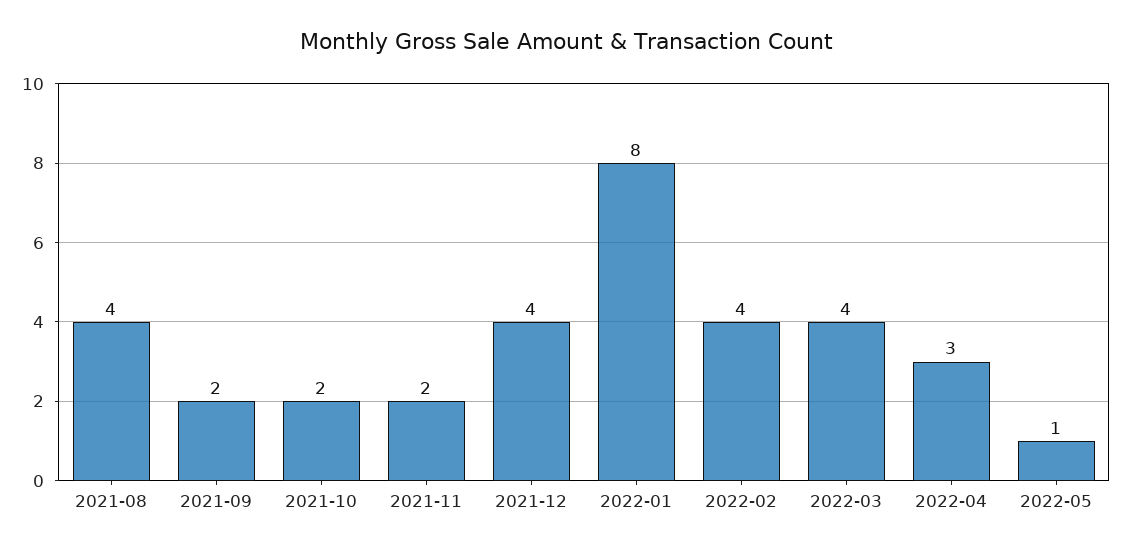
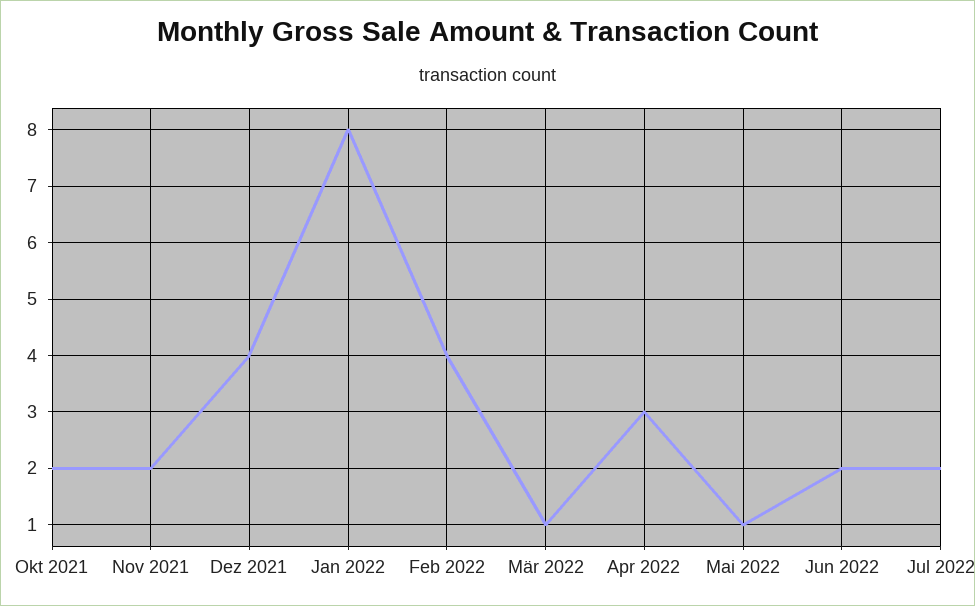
2021-08: 4 -> none
2021-09: 2 -> none
2022-03: 4 -> 1
Jun 2022: none -> 2
Jul 2022: none -> 2

